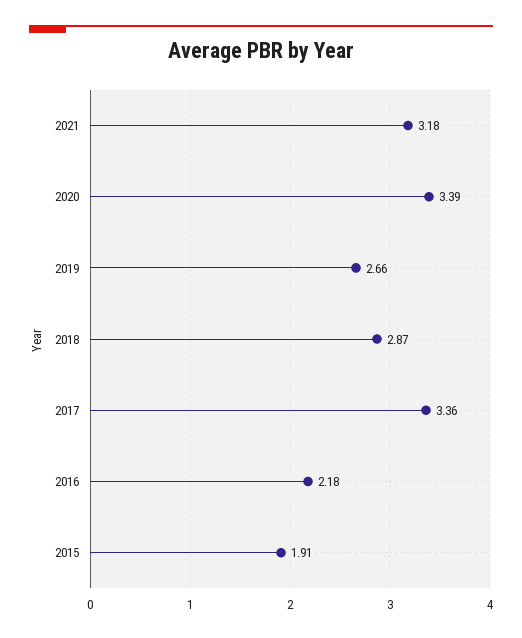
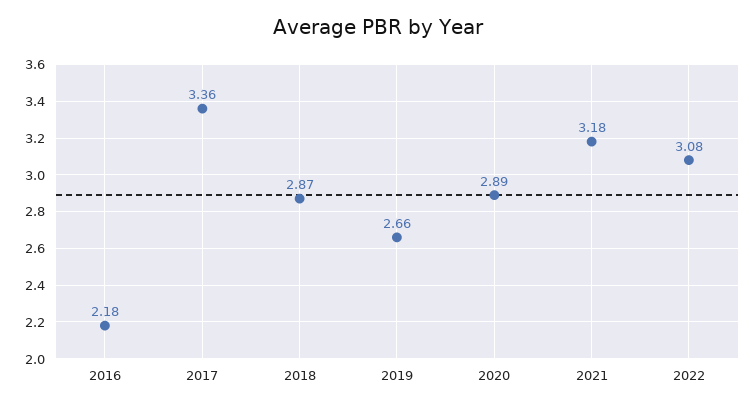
2020: 3.39 -> 2.89
2015: 1.91 -> none
2022: none -> 3.08

